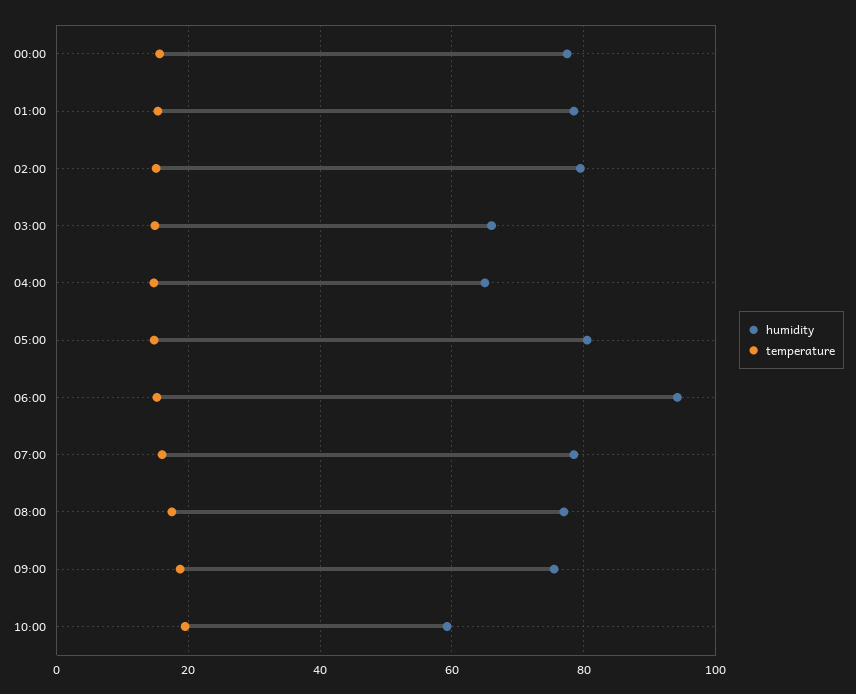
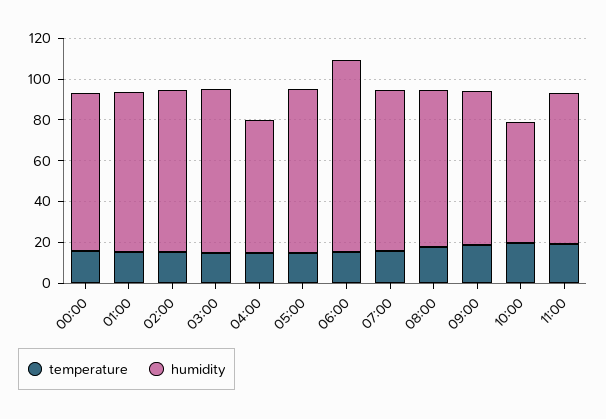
humidity, 03:00: 66 -> 80
temperature, 11:00: none -> 20
humidity, 11:00: none -> 75

